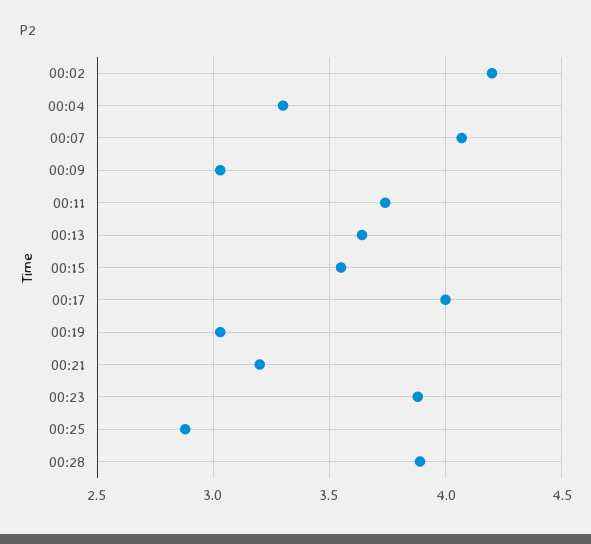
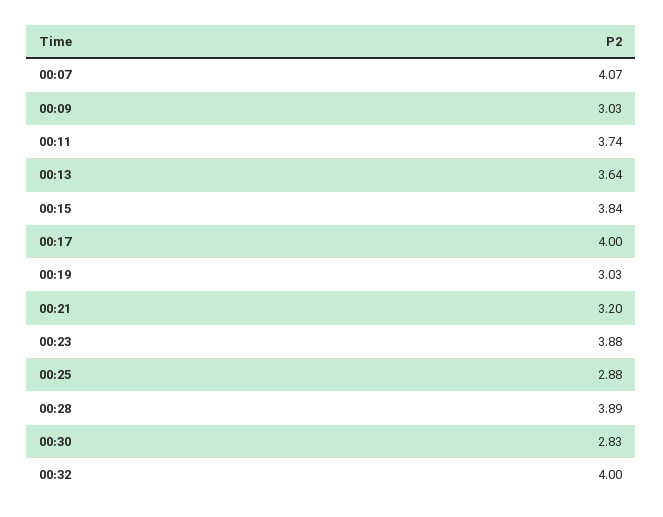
00:02: 4.2 -> none
00:04: 3.3 -> none
00:15: 3.55 -> 3.84
00:30: none -> 2.83
00:32: none -> 4

